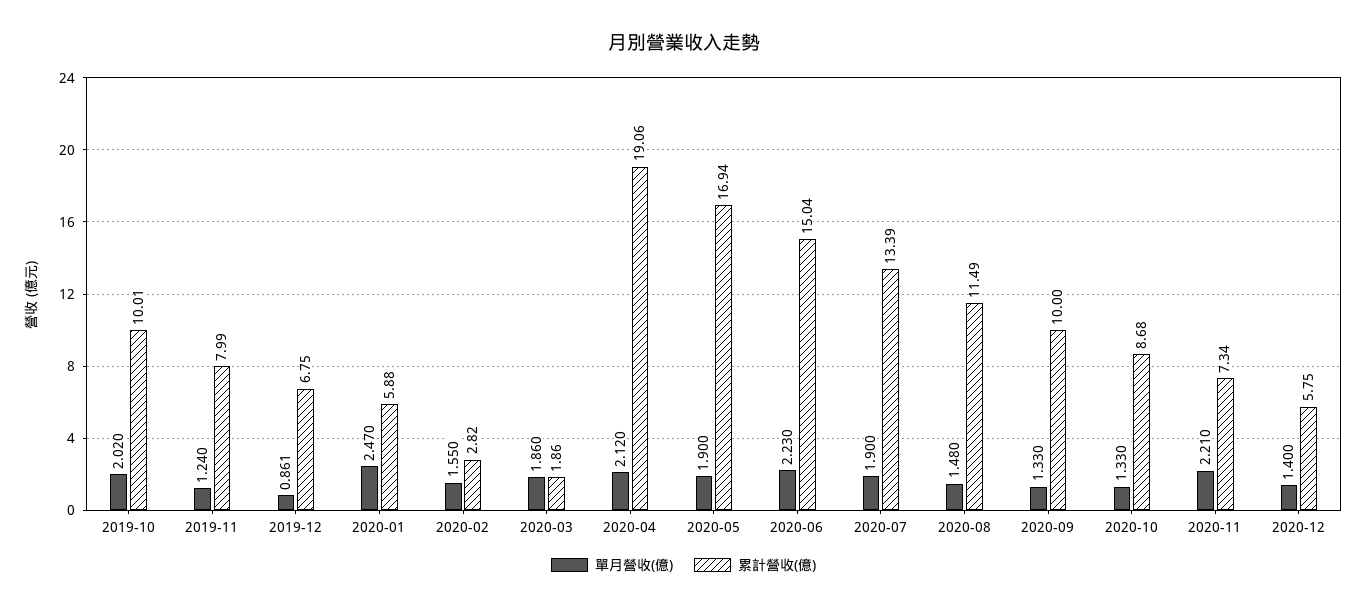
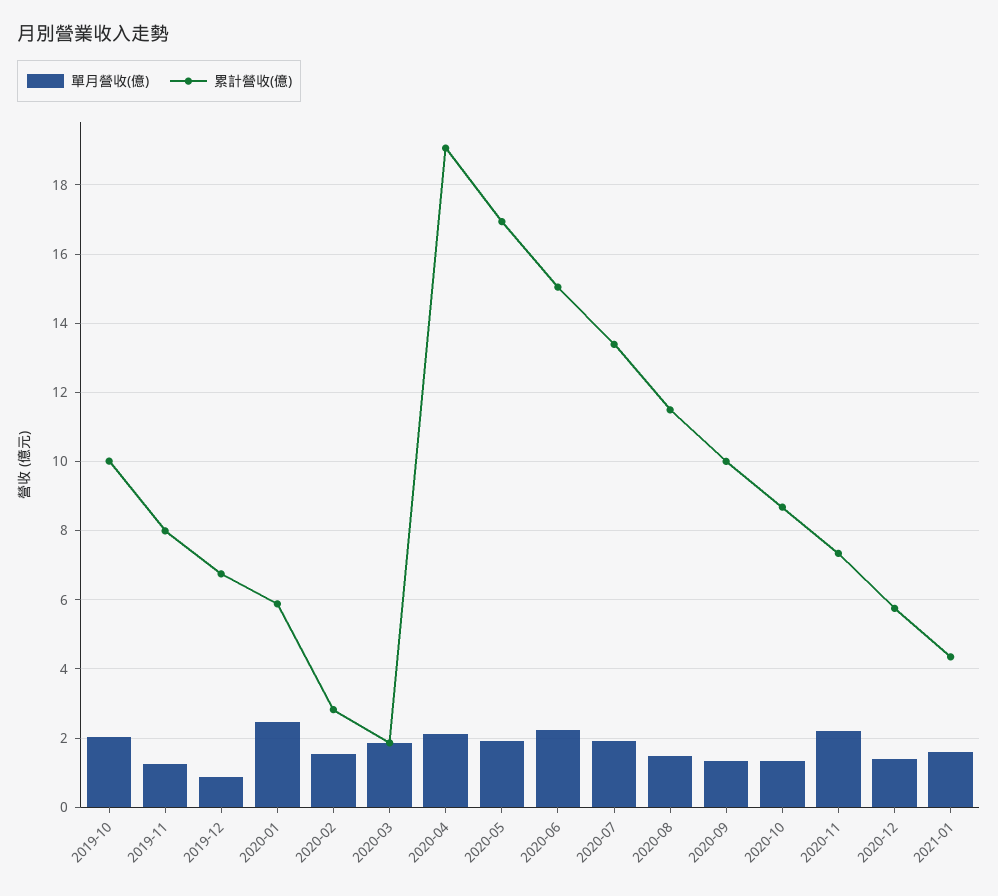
單月營收(億), 2021-01: none -> 1.6
累計營收(億), 2021-01: none -> 4.4

